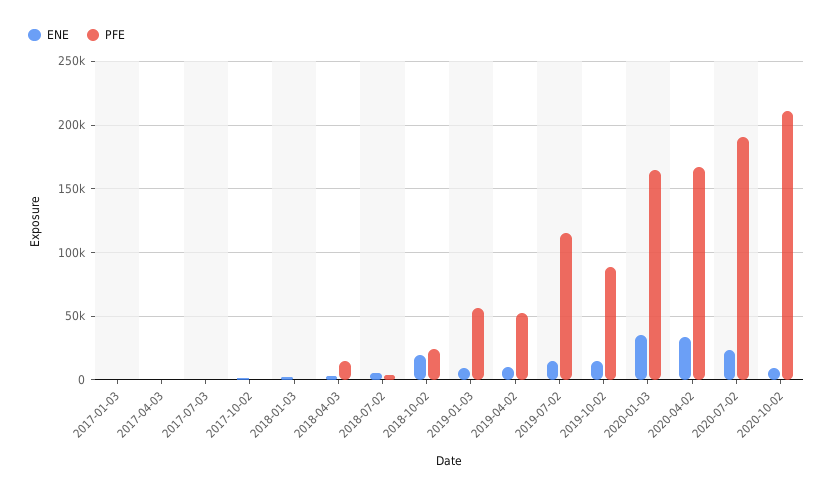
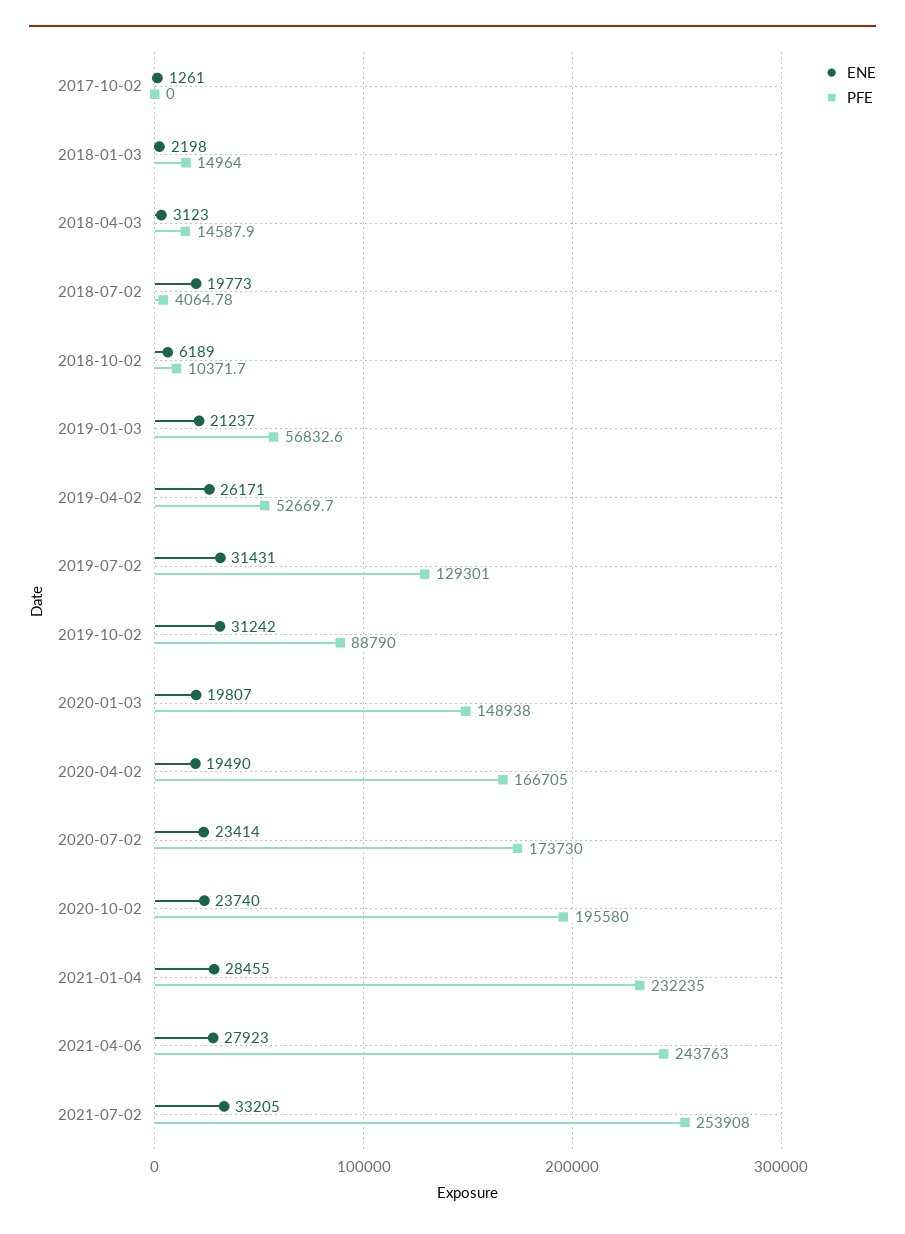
ENE, 2017-01-03: 0 -> none
PFE, 2017-01-03: 0 -> none
ENE, 2017-04-03: 0 -> none
PFE, 2017-04-03: 0 -> none
ENE, 2017-07-03: 0 -> none
PFE, 2017-07-03: 0 -> none
PFE, 2018-01-03: 0 -> 14964
ENE, 2018-07-02: 5000 -> 19773
ENE, 2018-10-02: 20000 -> 6189
PFE, 2018-10-02: 25000 -> 10371.7
ENE, 2019-01-03: 10000 -> 21237
ENE, 2019-04-02: 10000 -> 26171
ENE, 2019-07-02: 15000 -> 31431
PFE, 2019-07-02: 115000 -> 129301
ENE, 2019-10-02: 15000 -> 31242
ENE, 2020-01-03: 35000 -> 19807
PFE, 2020-01-03: 165000 -> 148938
ENE, 2020-04-02: 35000 -> 19490
PFE, 2020-07-02: 190000 -> 173730
ENE, 2020-10-02: 10000 -> 23740
PFE, 2020-10-02: 210000 -> 195580
ENE, 2021-01-04: none -> 28455
PFE, 2021-01-04: none -> 232235
ENE, 2021-04-06: none -> 27923
PFE, 2021-04-06: none -> 243763
ENE, 2021-07-02: none -> 33205
PFE, 2021-07-02: none -> 253908

